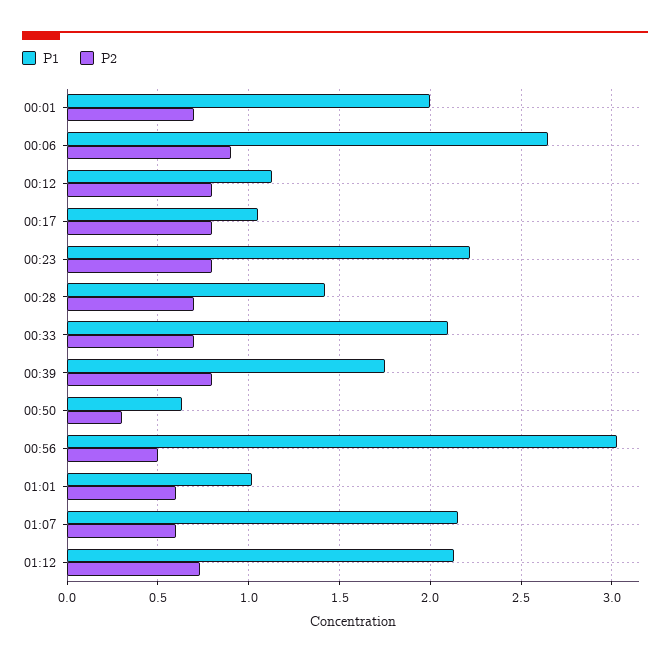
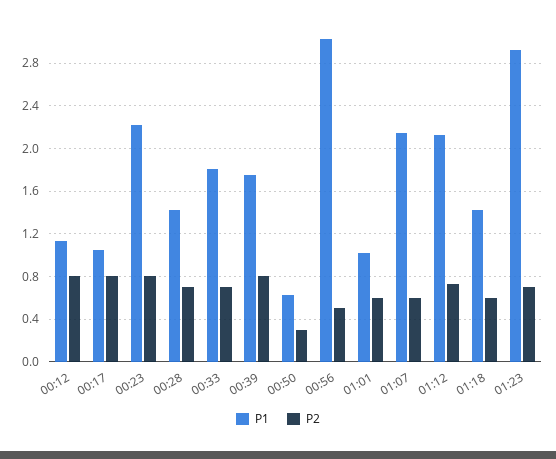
P1, 00:01: 2 -> none
P2, 00:01: 0.7 -> none
P1, 00:06: 2.65 -> none
P2, 00:06: 0.9 -> none
P1, 00:33: 2.1 -> 1.8
P1, 01:18: none -> 1.4
P2, 01:18: none -> 0.6
P1, 01:23: none -> 2.9
P2, 01:23: none -> 0.7

